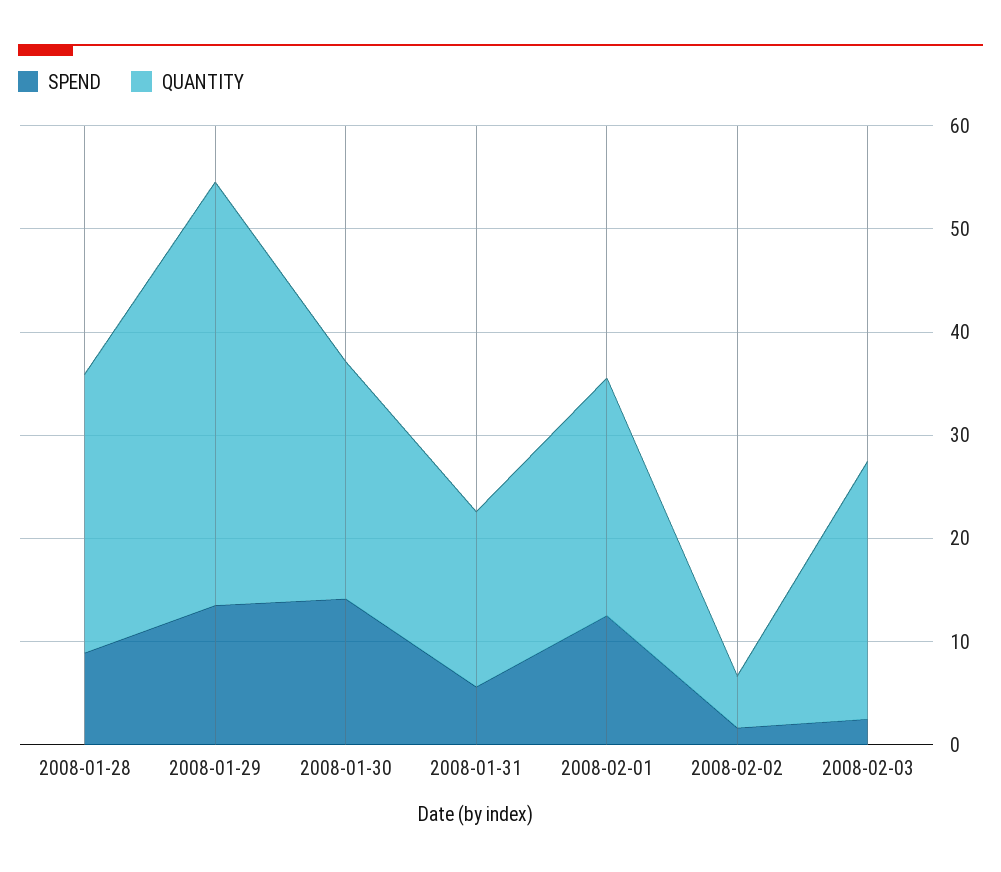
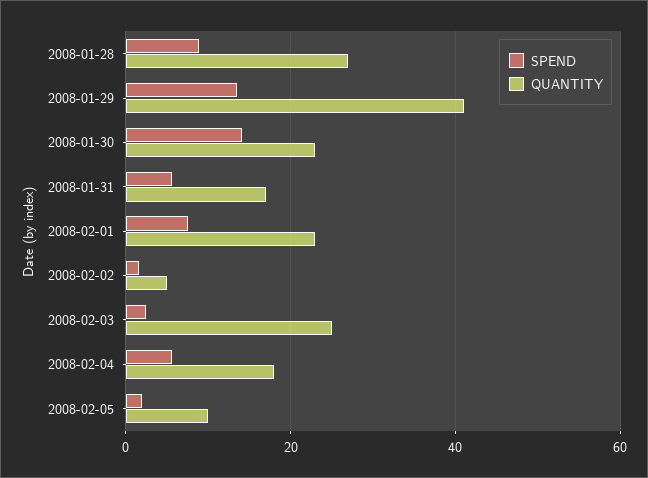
SPEND, 2008-02-01: 12 -> 8
SPEND, 2008-02-04: none -> 6
QUANTITY, 2008-02-04: none -> 18
SPEND, 2008-02-05: none -> 2
QUANTITY, 2008-02-05: none -> 10

